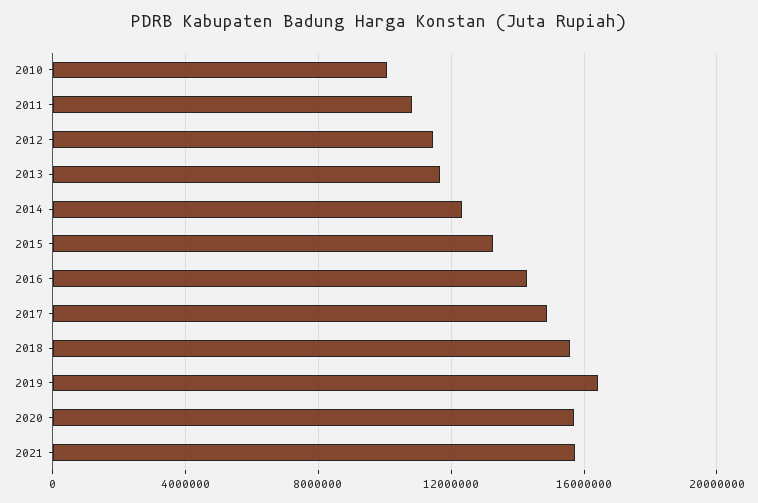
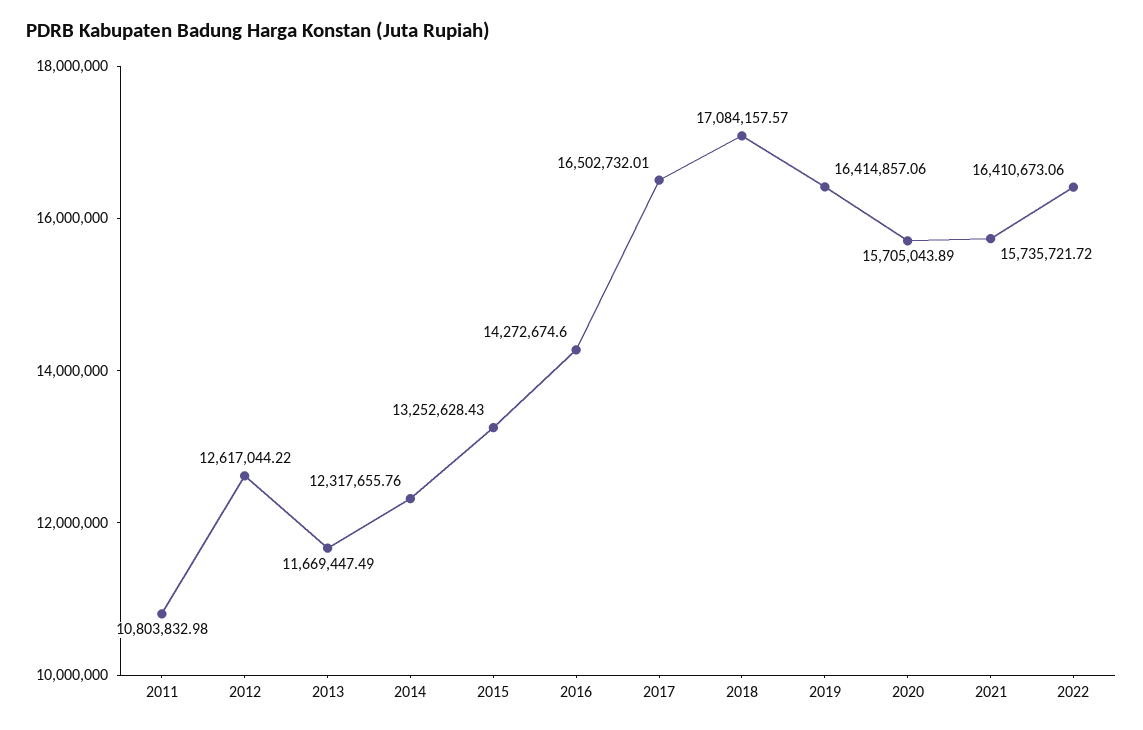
2010: 10000000 -> none
2012: 11500000 -> 12617044.22
2017: 15000000 -> 16502732.01
2018: 15500000 -> 17084157.57
2022: none -> 16410673.06

